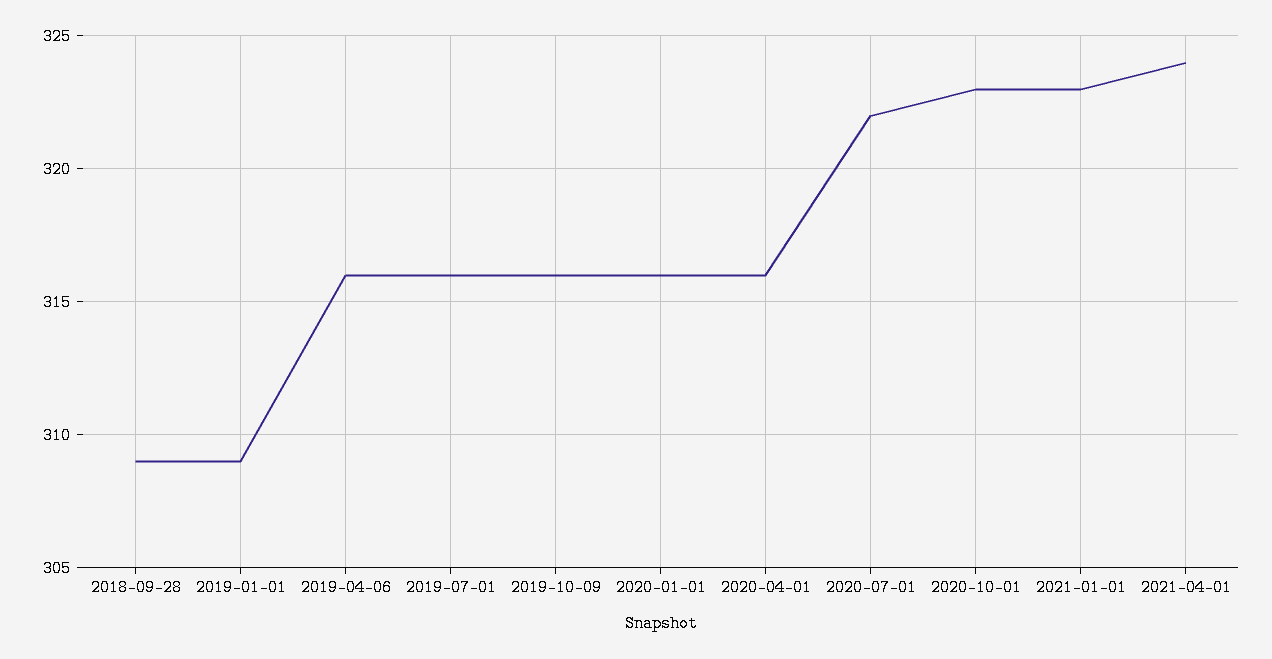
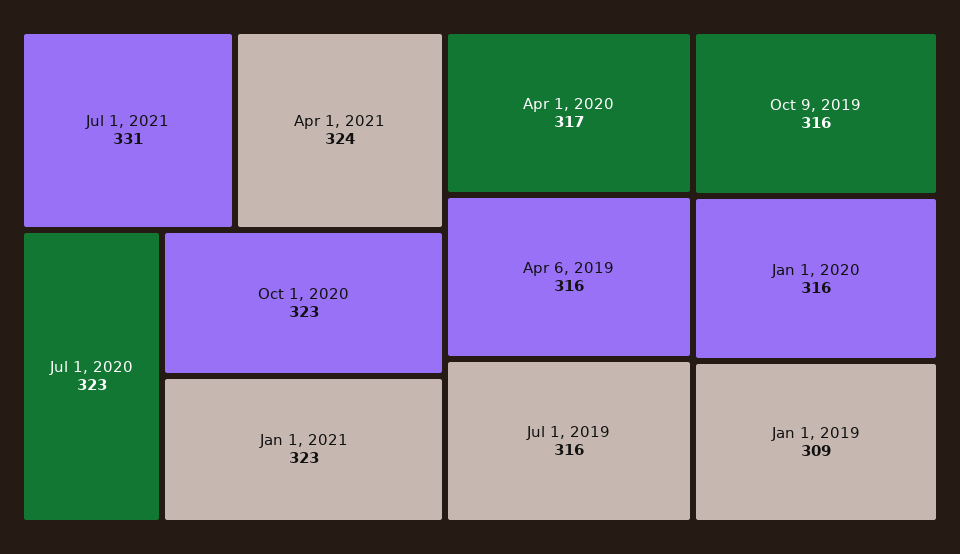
2018-09-28: 309 -> none
2020-04-01: 316 -> 317
2020-07-01: 322 -> 323
Jul 1, 2021: none -> 331

